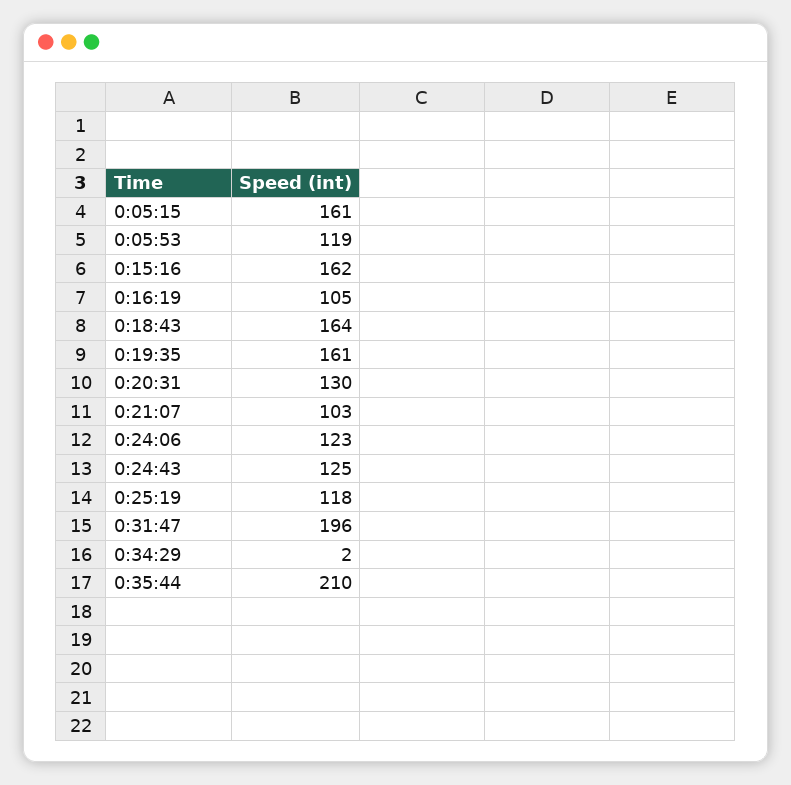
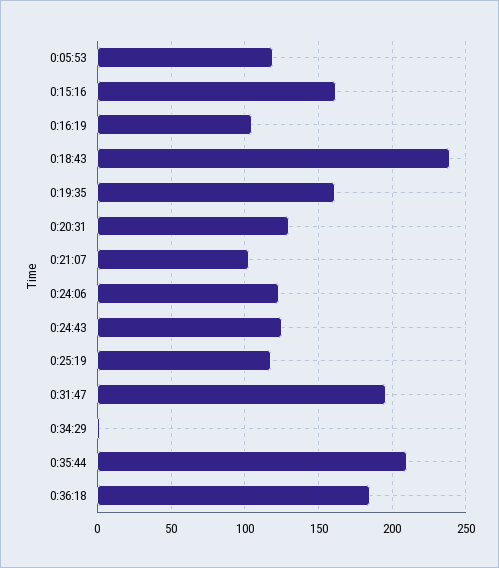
0:05:15: 161 -> none
0:18:43: 164 -> 240
0:36:18: none -> 185

